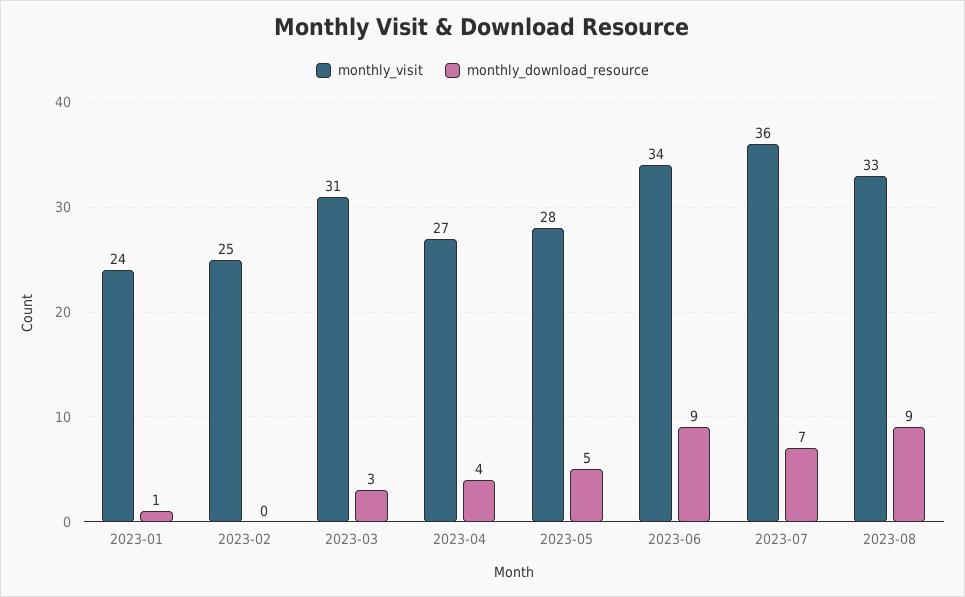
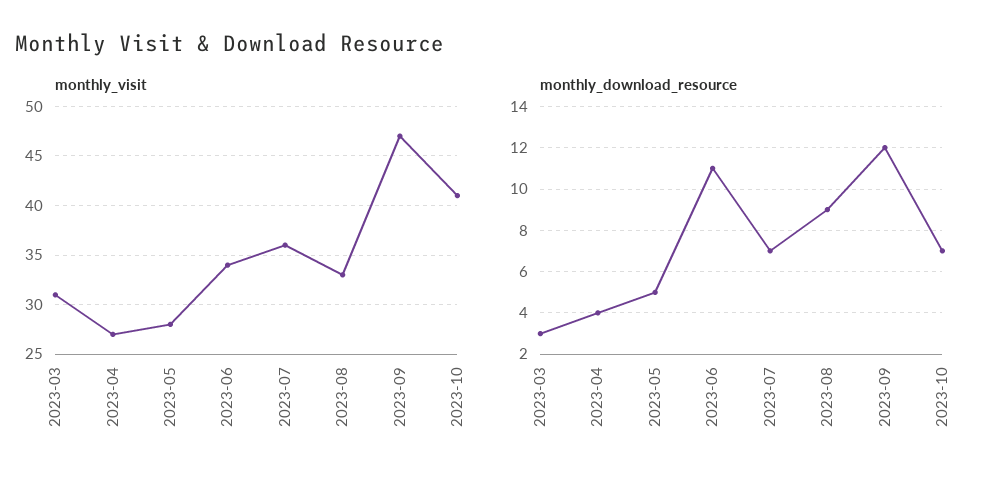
monthly_visit, 2023-01: 24 -> none
monthly_download_resource, 2023-01: 1 -> none
monthly_visit, 2023-02: 25 -> none
monthly_download_resource, 2023-02: 0 -> none
monthly_download_resource, 2023-06: 9 -> 11
monthly_visit, 2023-09: none -> 47
monthly_visit, 2023-10: none -> 41
monthly_download_resource, 2023-09: none -> 12
monthly_download_resource, 2023-10: none -> 7

